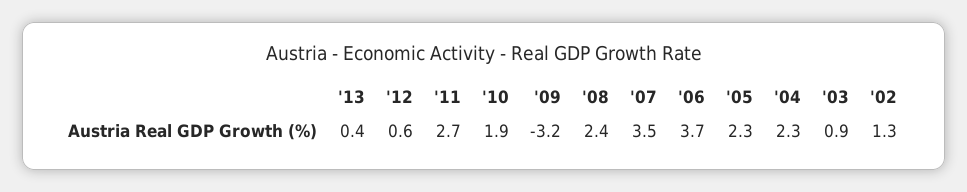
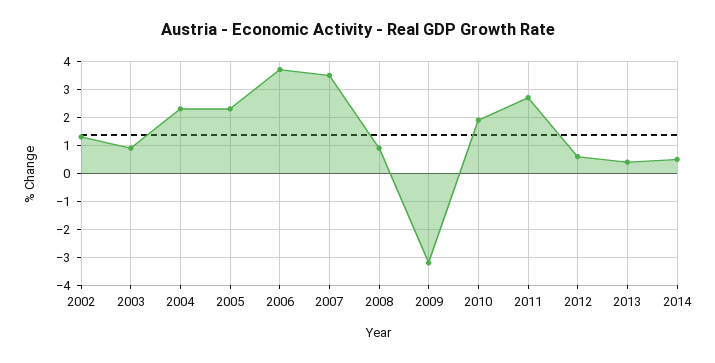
'08: 2.4 -> 1
2014: none -> 0.5

